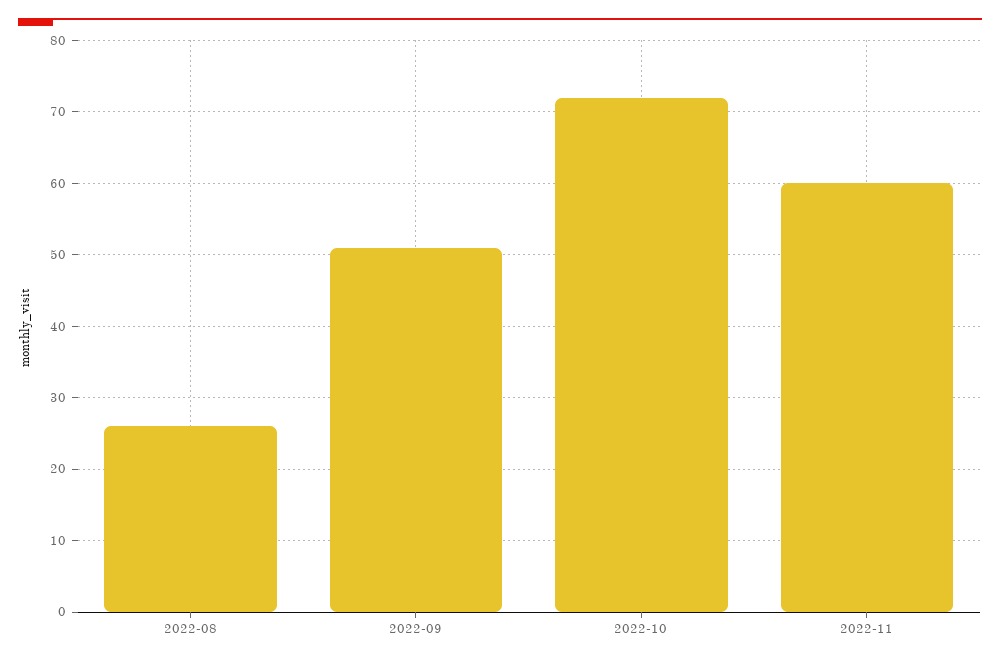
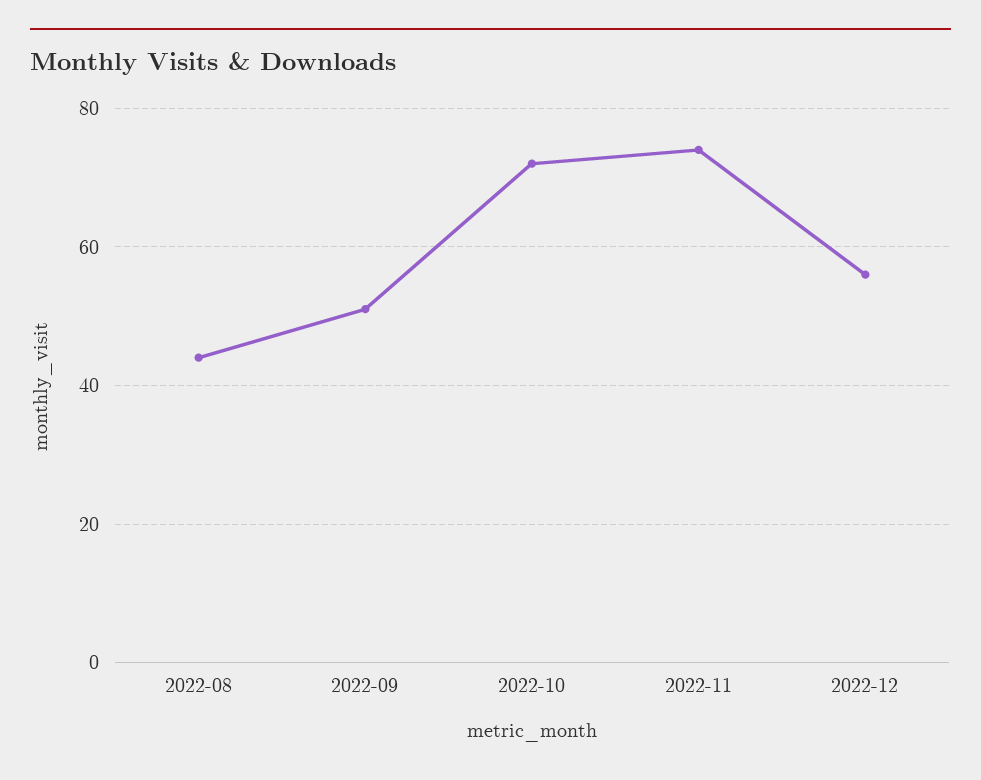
2022-08: 26 -> 45
2022-11: 60 -> 75
2022-12: none -> 55

